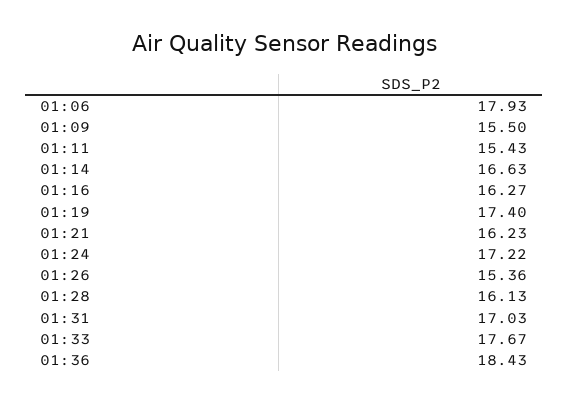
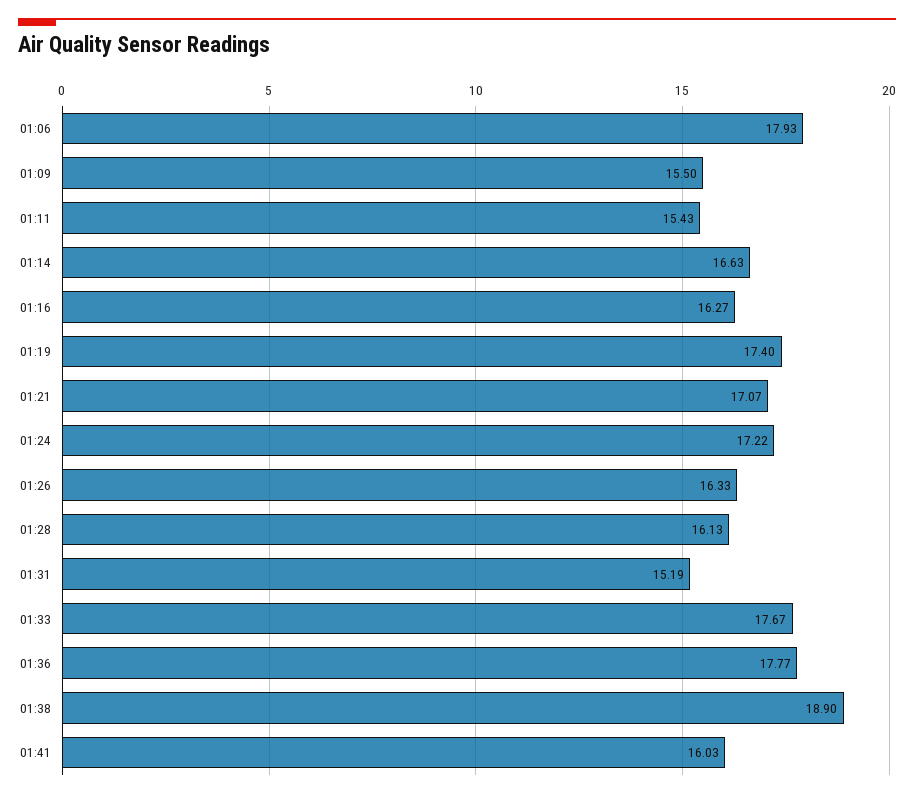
01:21: 16.23 -> 17.07
01:26: 15.36 -> 16.33
01:31: 17.03 -> 15.19
01:36: 18.43 -> 17.77
01:38: none -> 18.9
01:41: none -> 16.03

